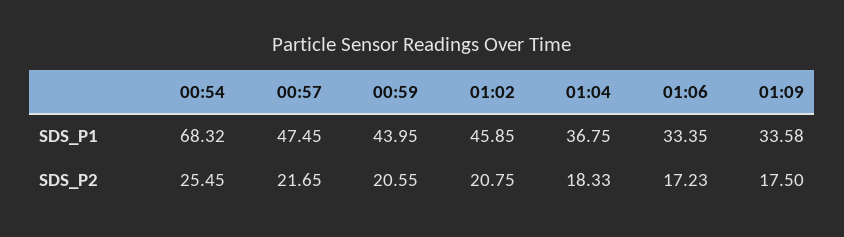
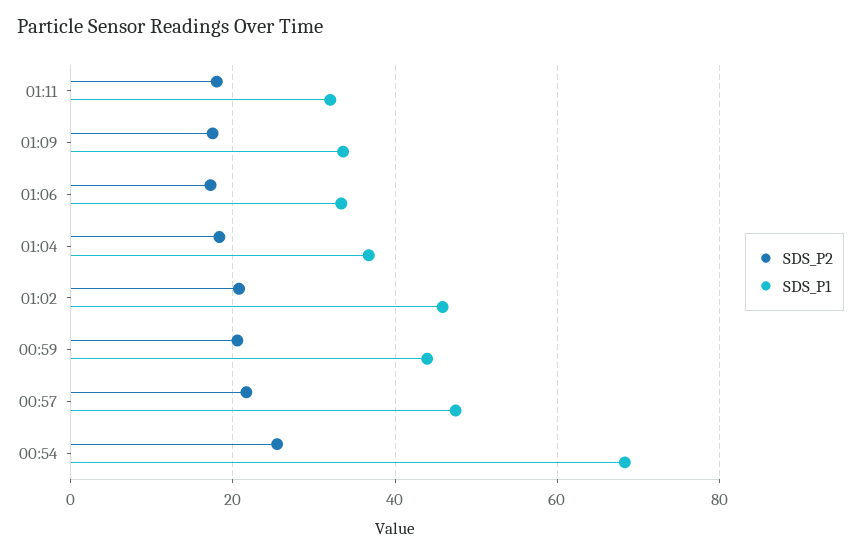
SDS_P2, 01:11: none -> 18
SDS_P1, 01:11: none -> 32

